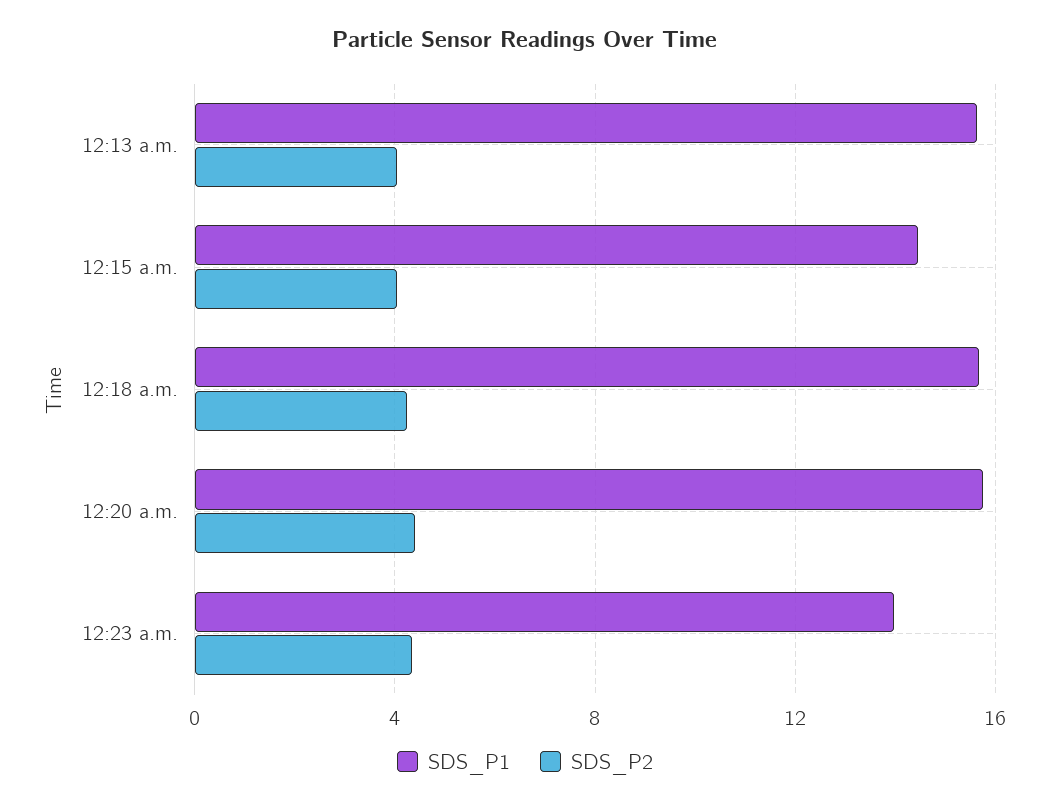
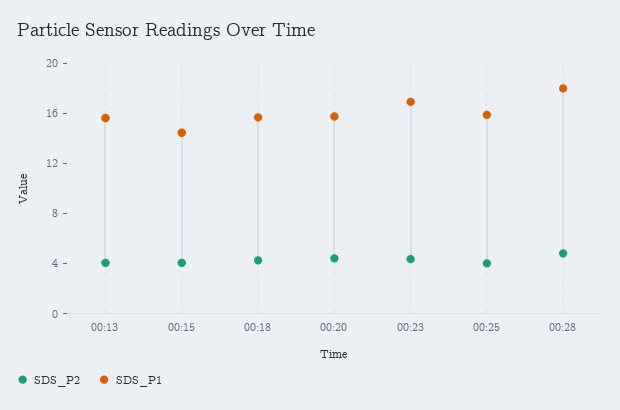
SDS_P1, 12:23 a.m.: 14 -> 17
SDS_P2, 00:25: none -> 4
SDS_P1, 00:25: none -> 16
SDS_P2, 00:28: none -> 5
SDS_P1, 00:28: none -> 18

